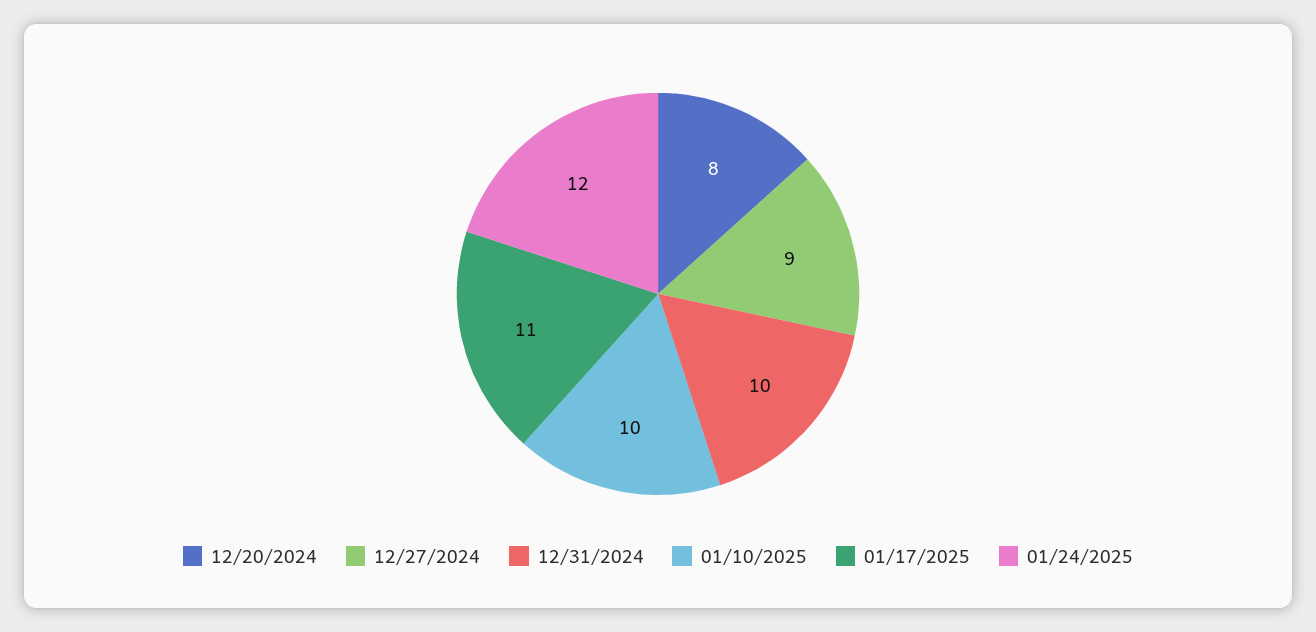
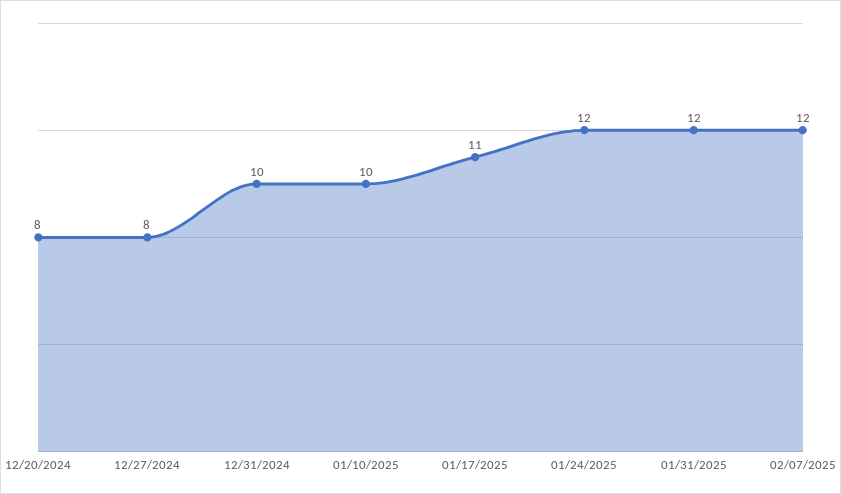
12/27/2024: 9 -> 8
01/31/2025: none -> 12
02/07/2025: none -> 12

